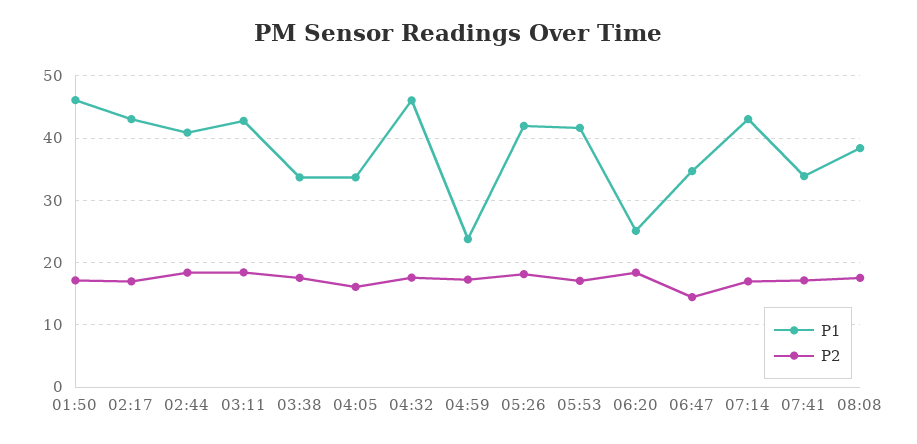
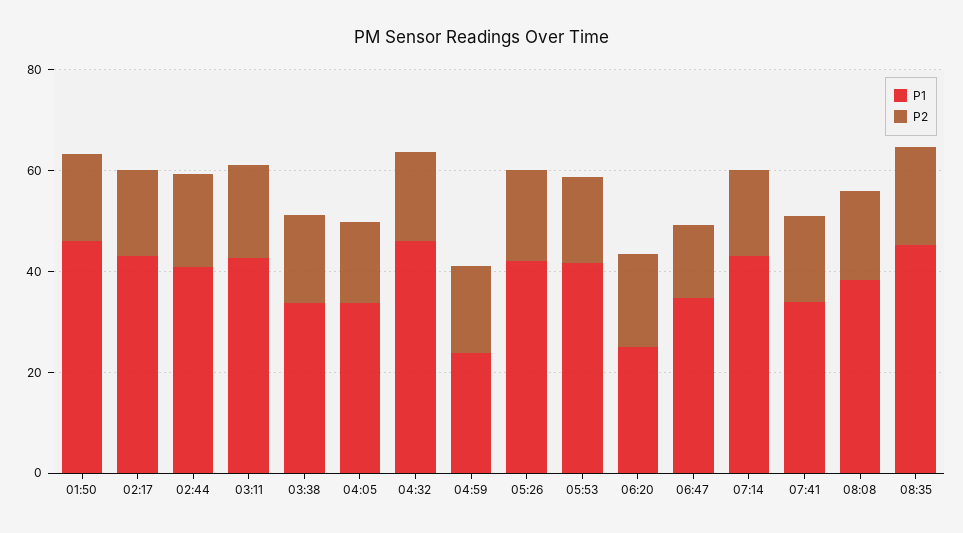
P1, 08:35: none -> 45
P2, 08:35: none -> 20

